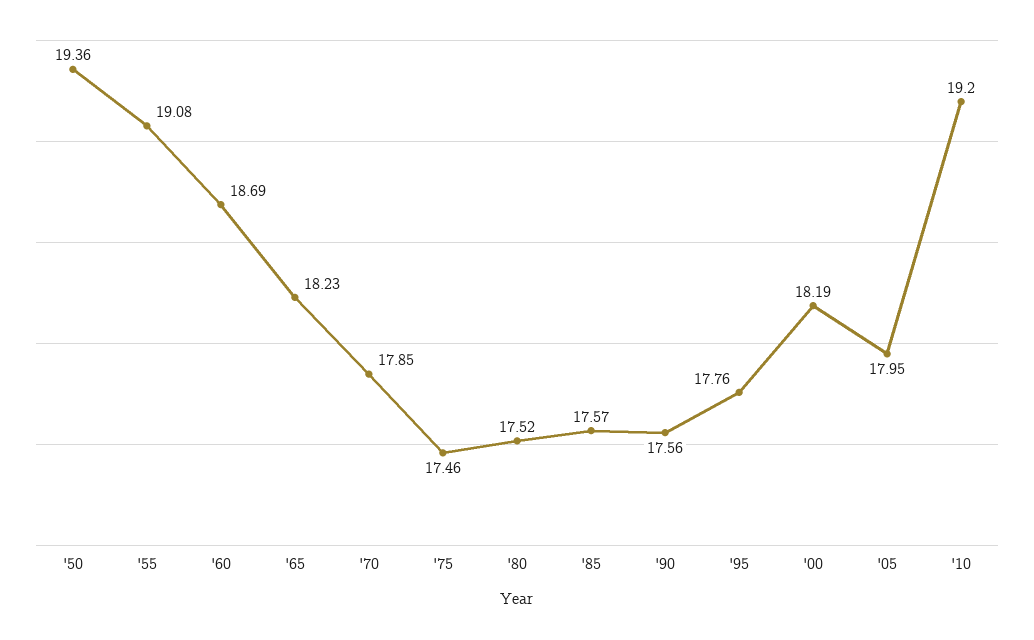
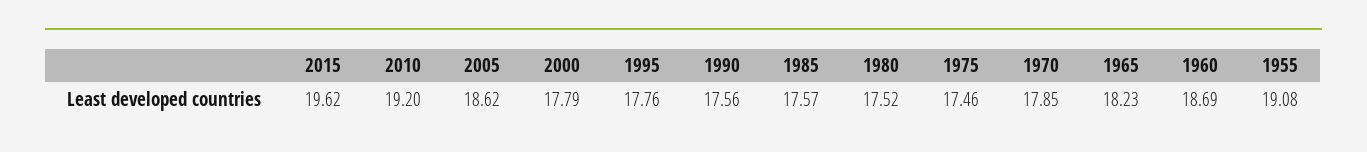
'50: 19.36 -> none
'00: 18.19 -> 17.79
'05: 17.95 -> 18.62
2015: none -> 19.62

